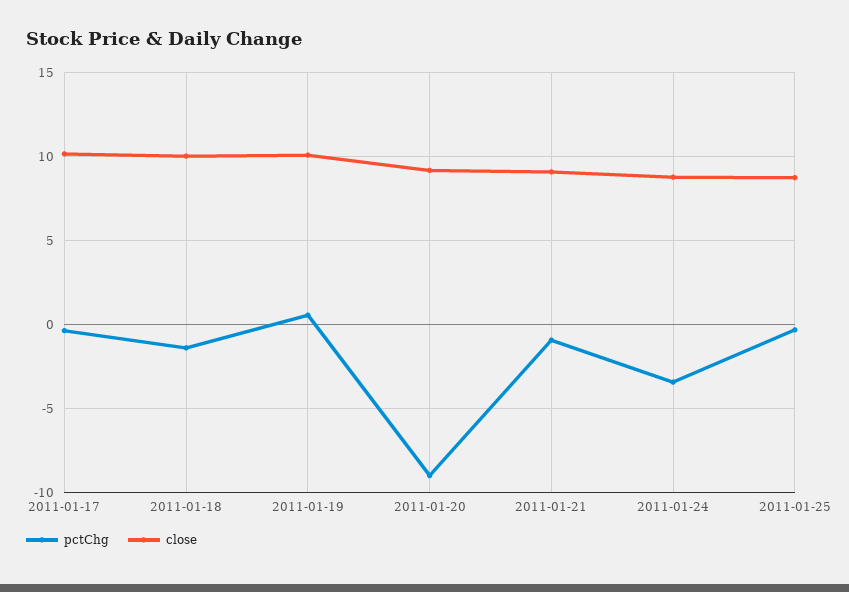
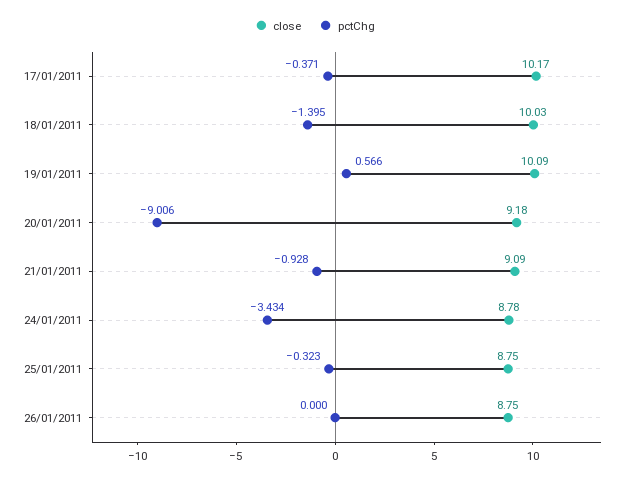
close, 26/01/2011: none -> 8.75
pctChg, 26/01/2011: none -> 0

